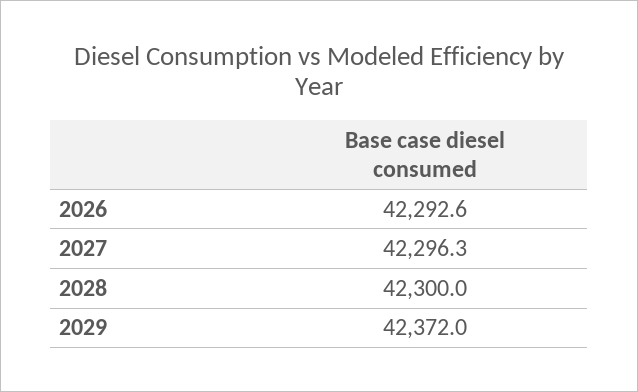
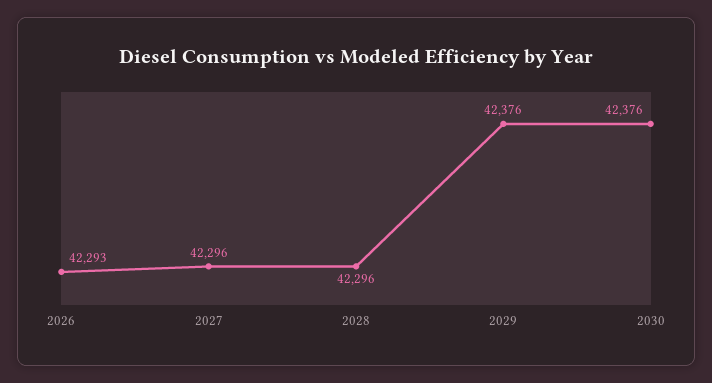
2028: 42300 -> 42296
2029: 42372 -> 42376
2030: none -> 42376

